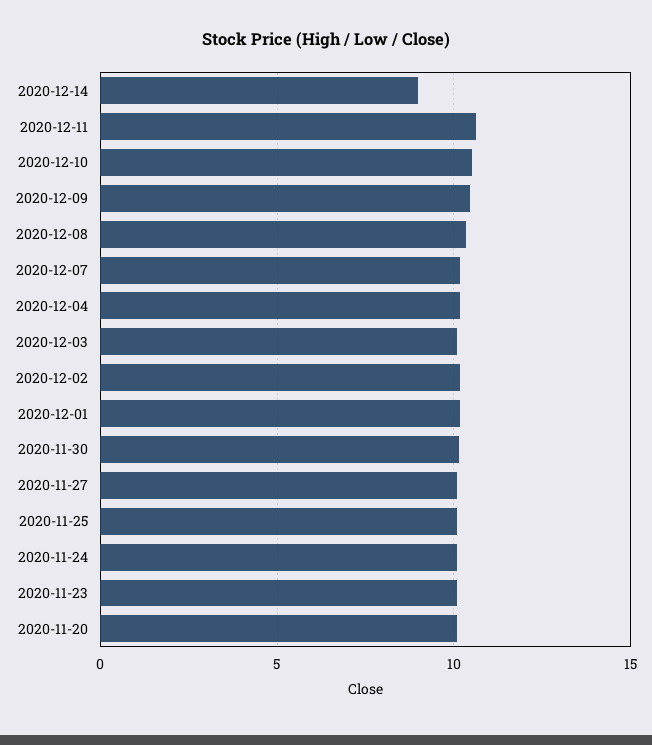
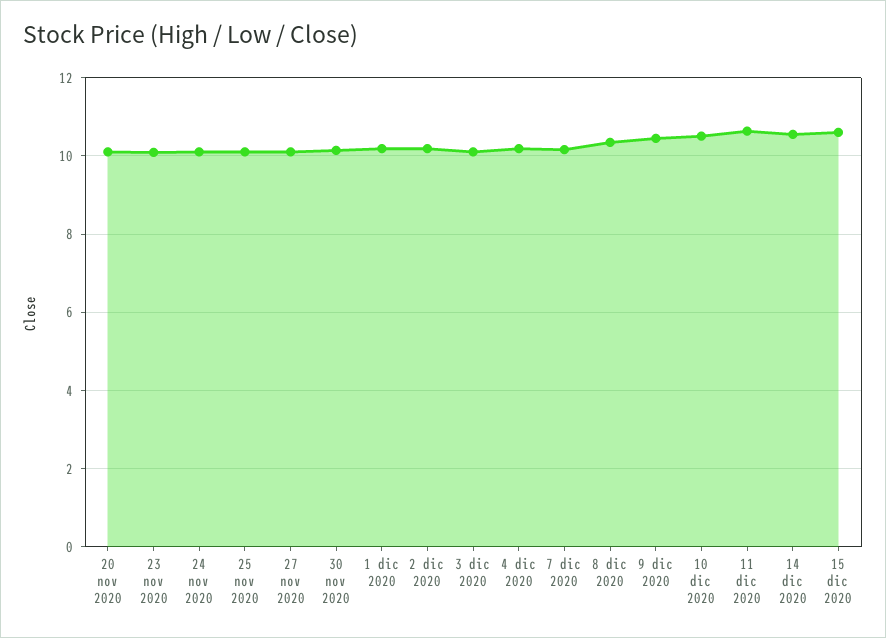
2020-12-14: 9 -> 10.6
15 dic 2020: none -> 10.6

